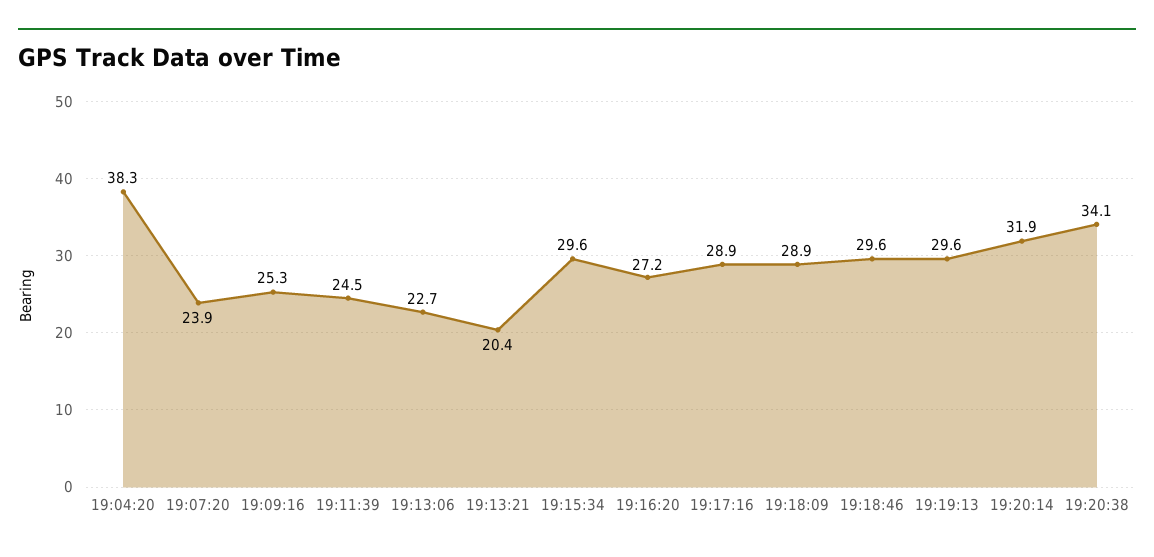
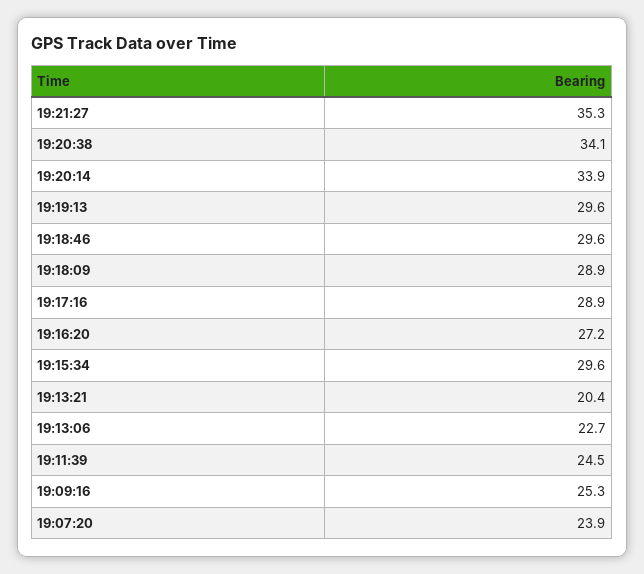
19:04:20: 38.3 -> none
19:20:14: 31.9 -> 33.9
19:21:27: none -> 35.3

